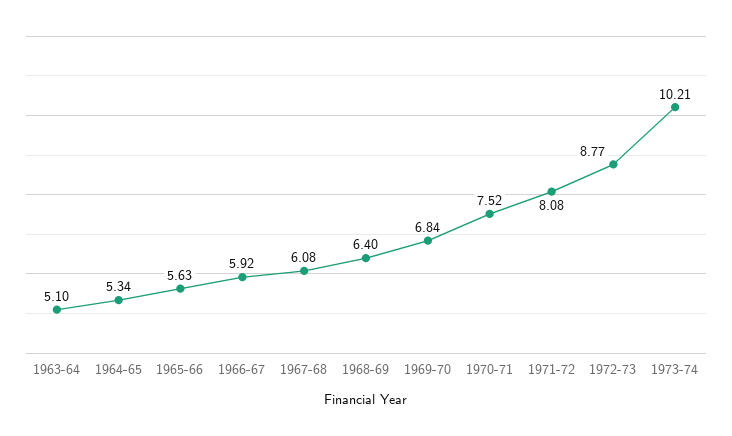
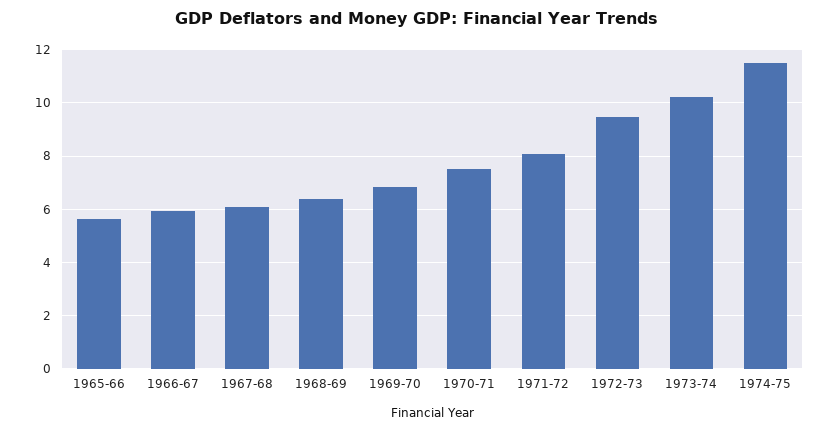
1963-64: 5.1 -> none
1964-65: 5.34 -> none
1972-73: 8.77 -> 9.5
1974-75: none -> 11.5

